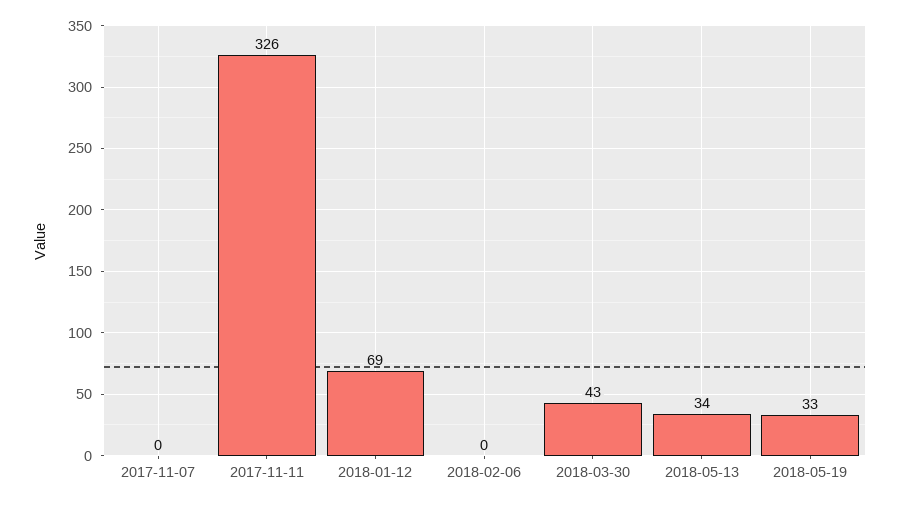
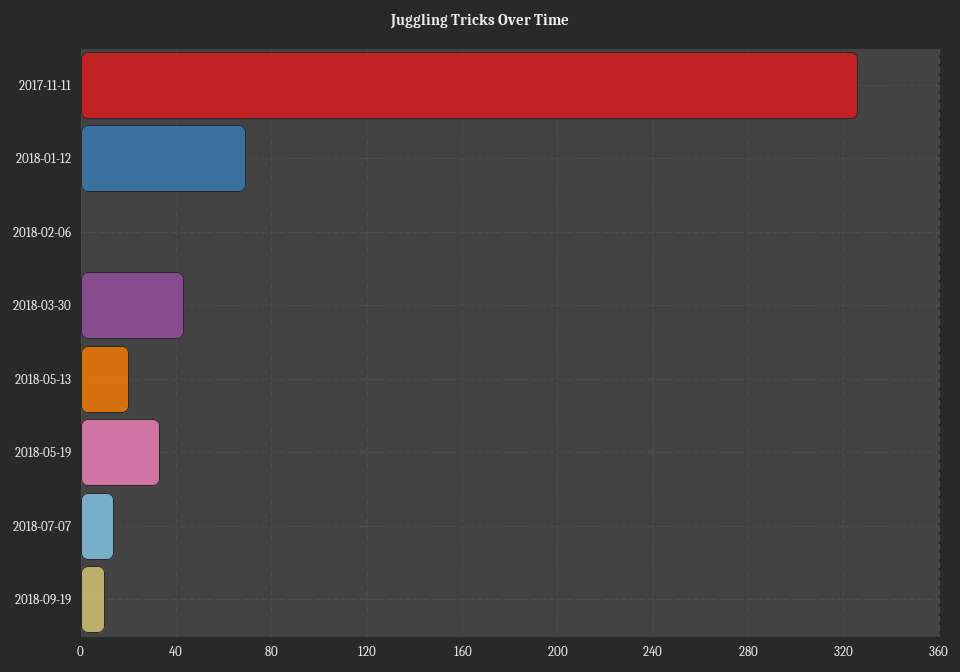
2017-11-07: 0 -> none
2018-05-13: 34 -> 20
2018-07-07: none -> 15
2018-09-19: none -> 10

